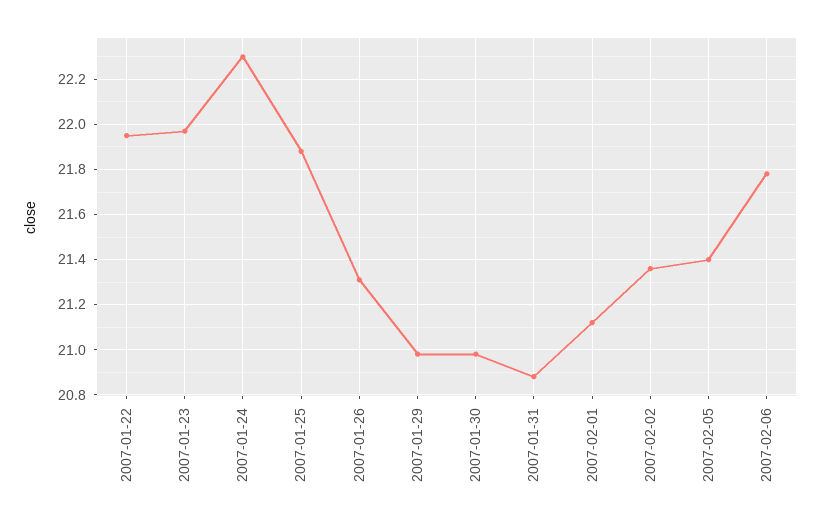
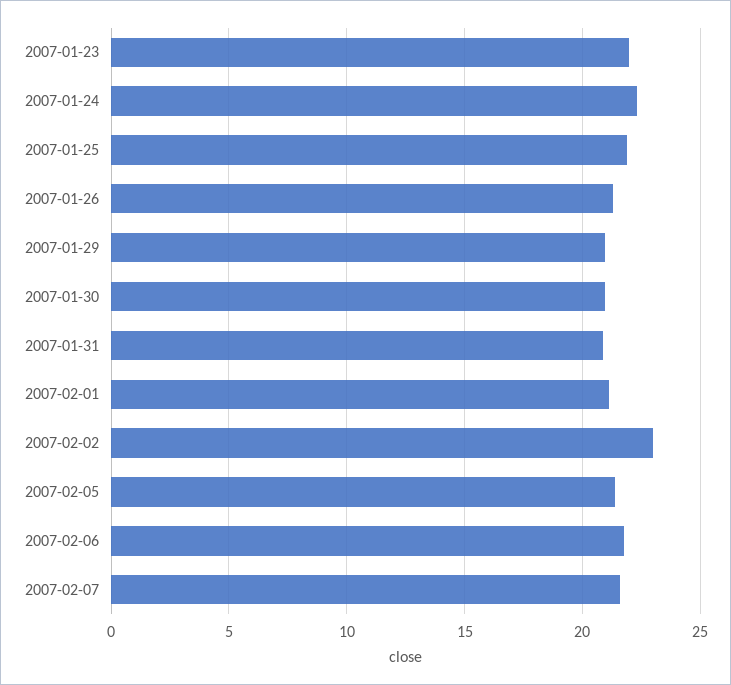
2007-01-22: 21.95 -> none
2007-02-02: 21.35 -> 23
2007-02-07: none -> 21.5

